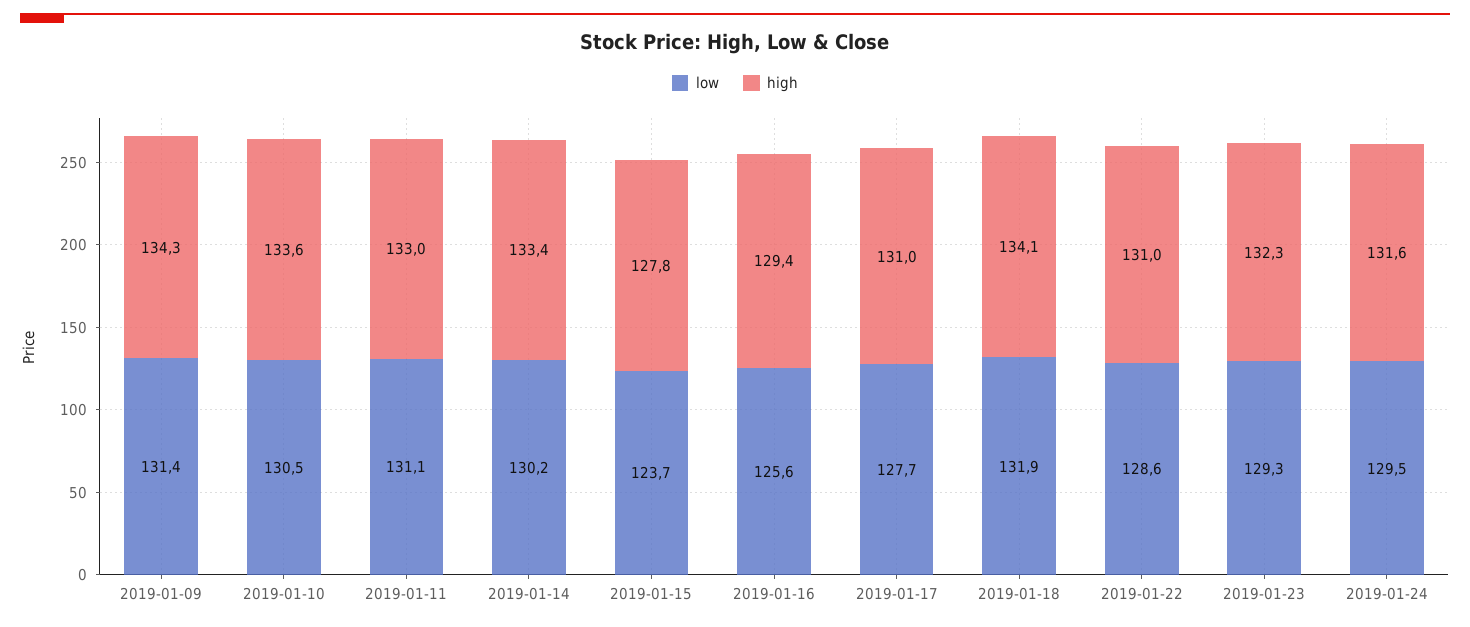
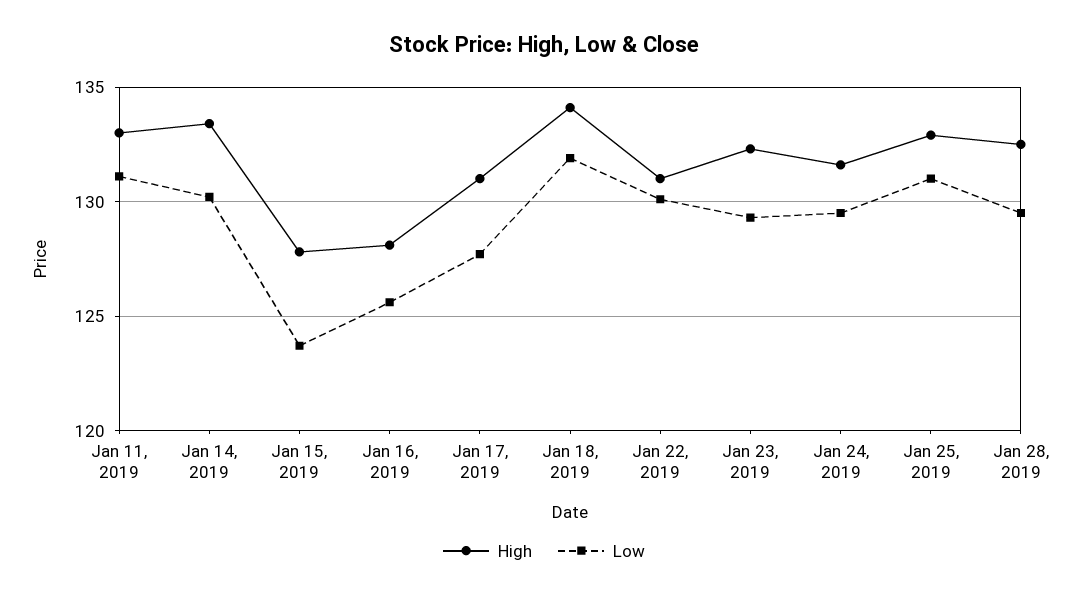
low, 2019-01-09: 131.4 -> none
high, 2019-01-09: 134.3 -> none
low, 2019-01-10: 130.5 -> none
high, 2019-01-10: 133.6 -> none
high, 2019-01-16: 129.4 -> 128
low, 2019-01-22: 128.6 -> 130
high, Jan 25, 2019: none -> 133
low, Jan 25, 2019: none -> 131
high, Jan 28, 2019: none -> 132.5
low, Jan 28, 2019: none -> 129.5

